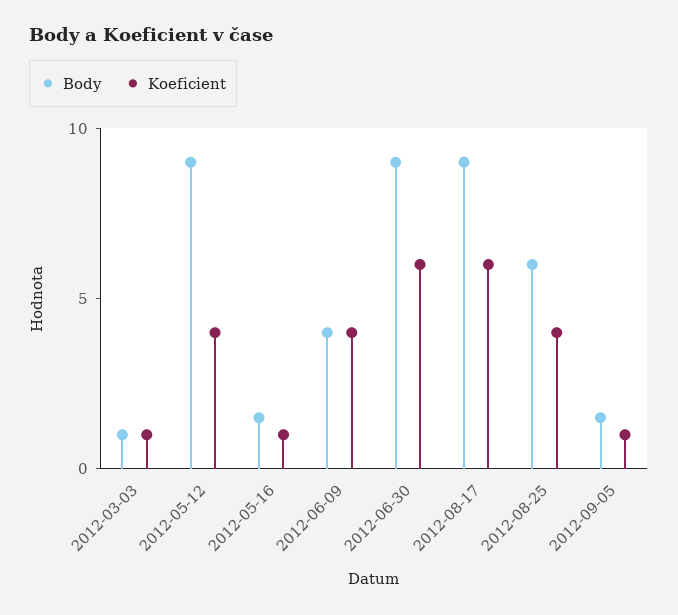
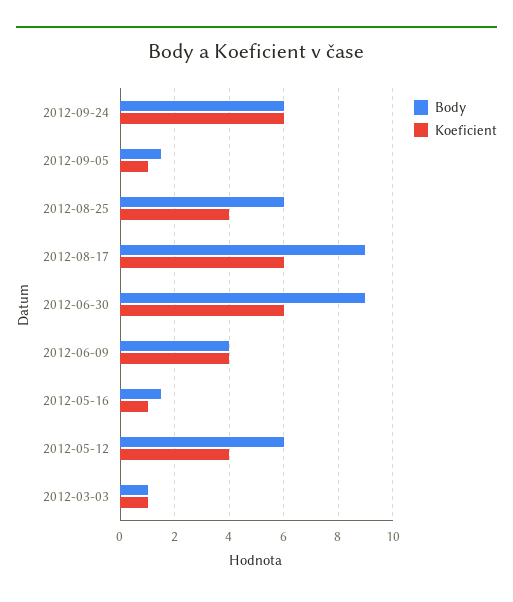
Body, 2012-05-12: 9 -> 6
Body, 2012-09-24: none -> 6
Koeficient, 2012-09-24: none -> 6

